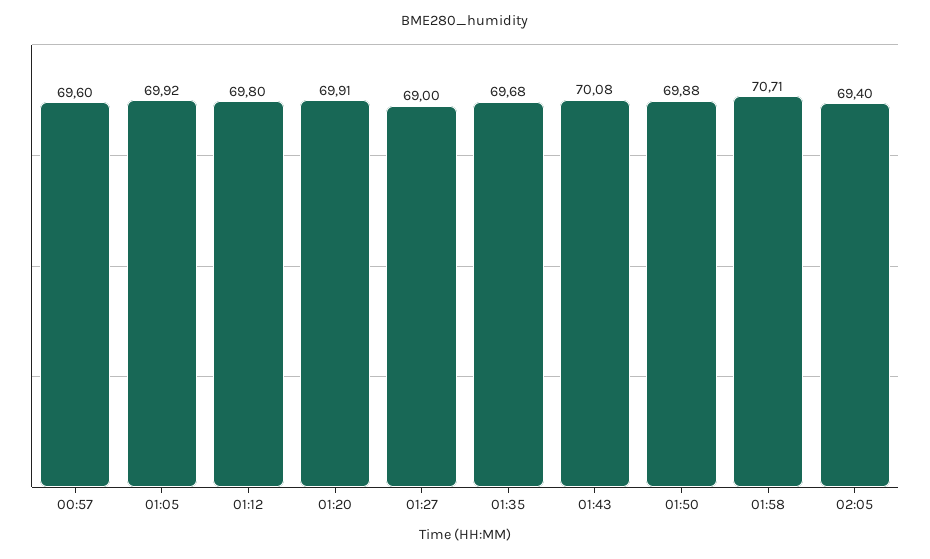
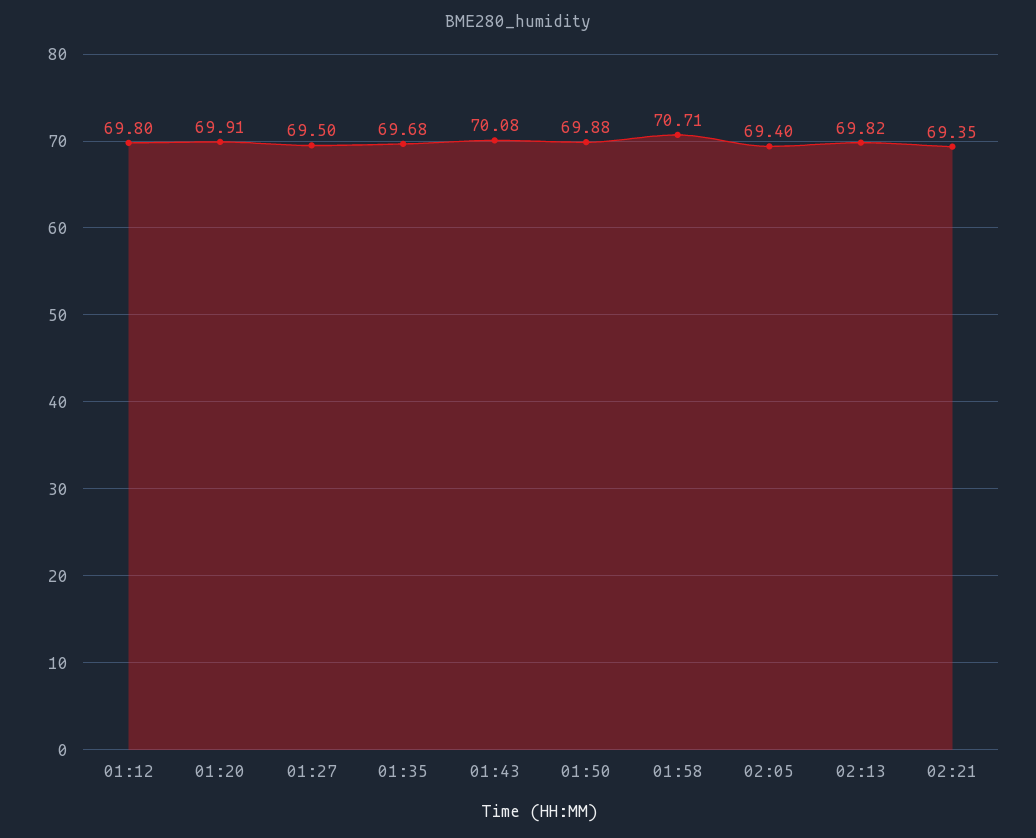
00:57: 69.6 -> none
01:05: 69.92 -> none
01:27: 69 -> 69.5
02:13: none -> 69.82
02:21: none -> 69.35

